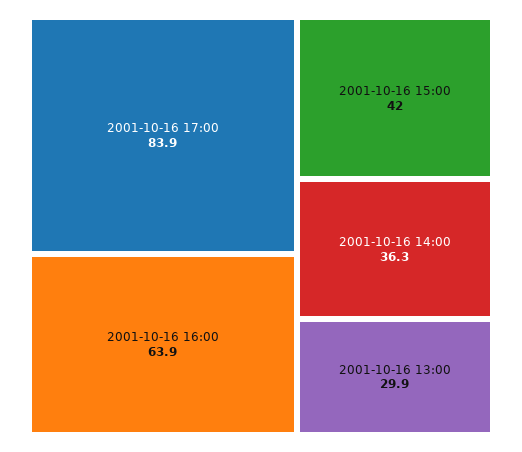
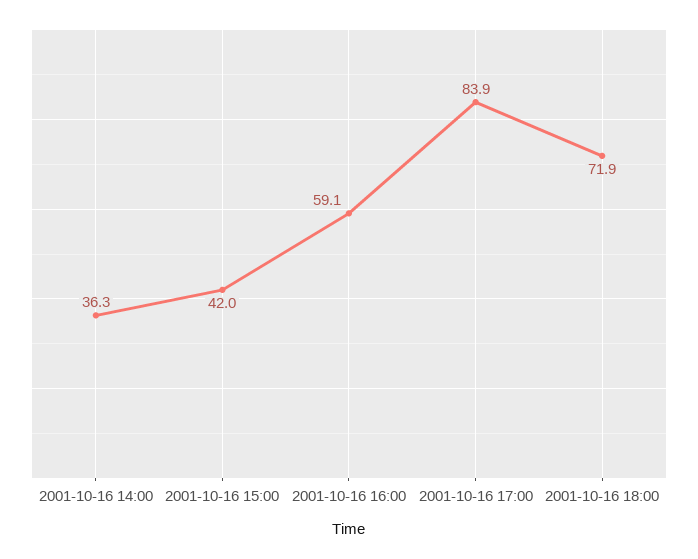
2001-10-16 16:00: 63.9 -> 59.1
2001-10-16 13:00: 29.9 -> none
2001-10-16 18:00: none -> 71.9

